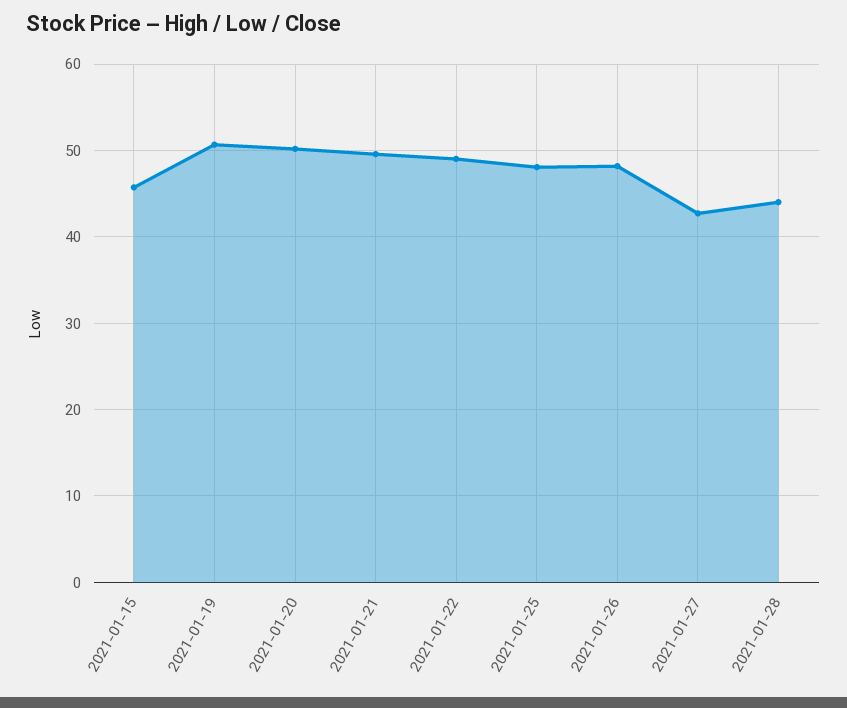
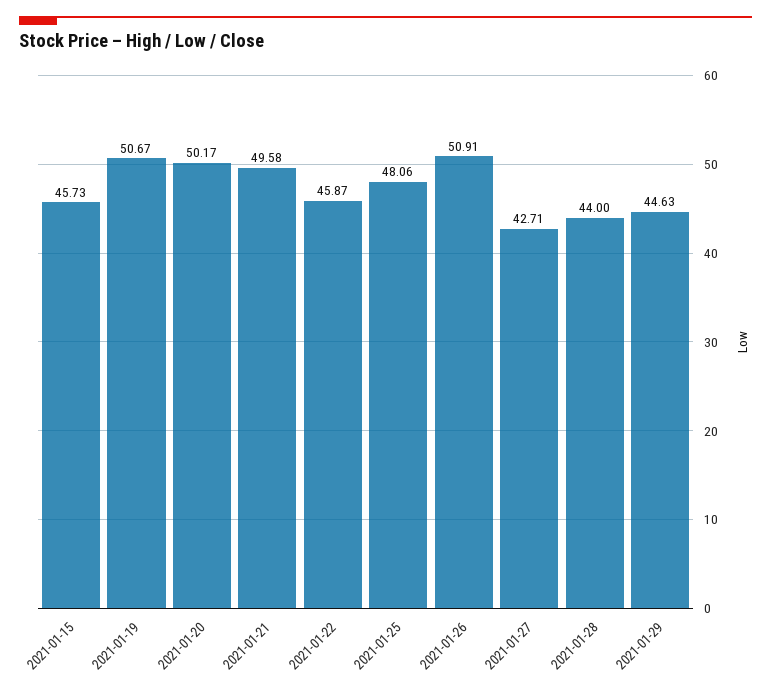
2021-01-22: 49 -> 45.87
2021-01-26: 48 -> 50.91
2021-01-29: none -> 44.63

